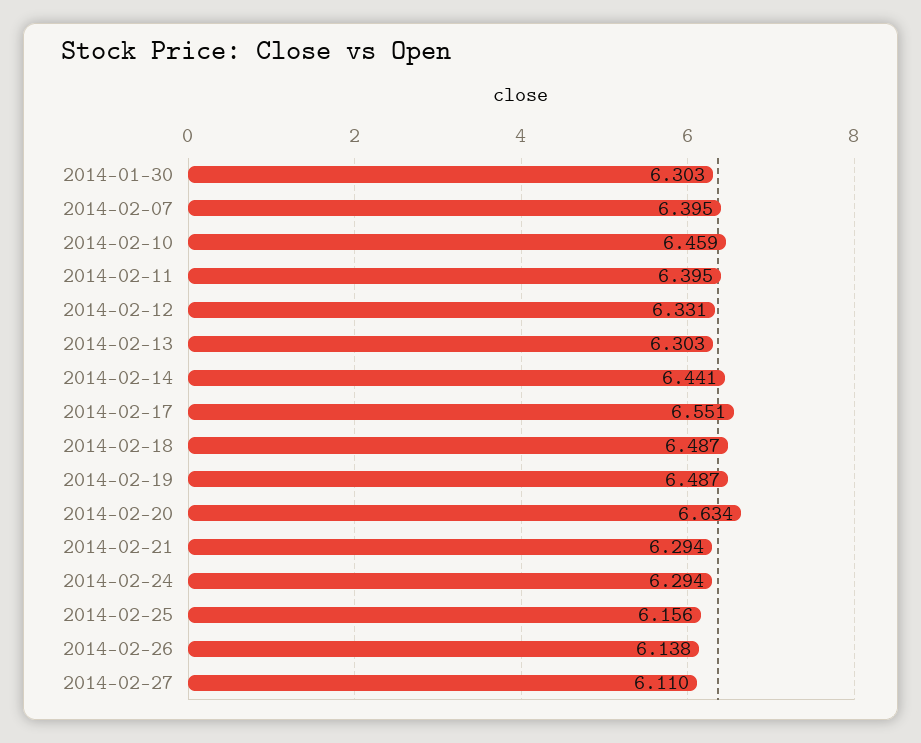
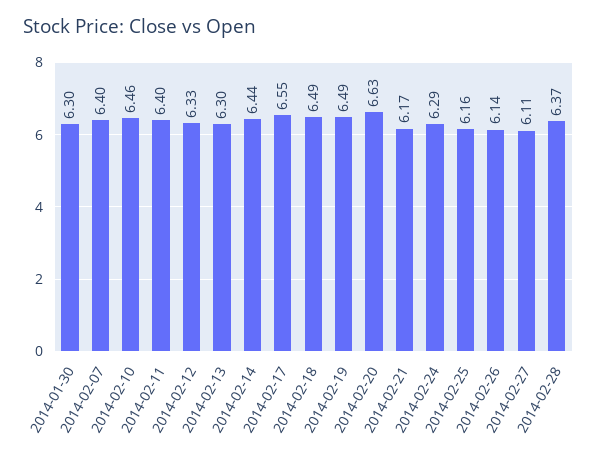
2014-02-21: 6.294 -> 6.17
2014-02-28: none -> 6.37

